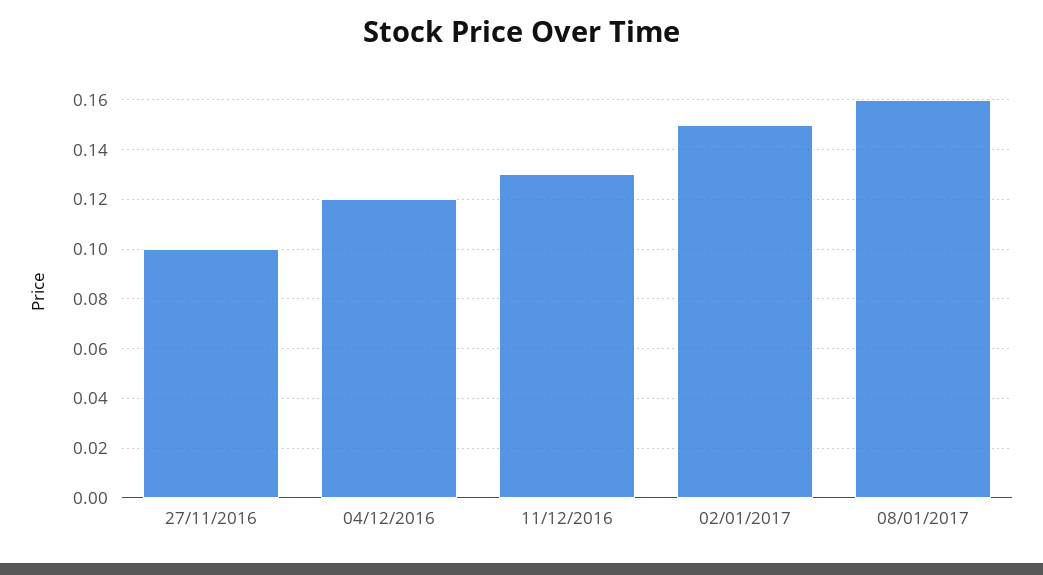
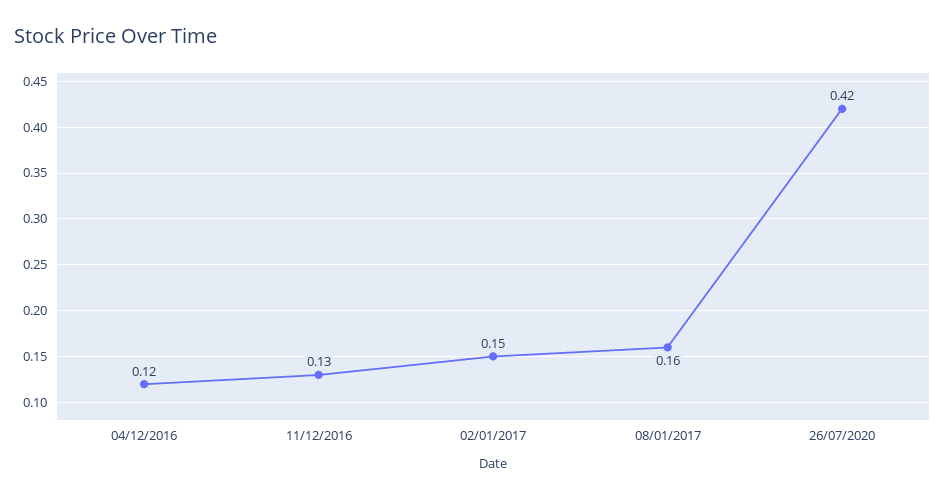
27/11/2016: 0.1 -> none
26/07/2020: none -> 0.42

